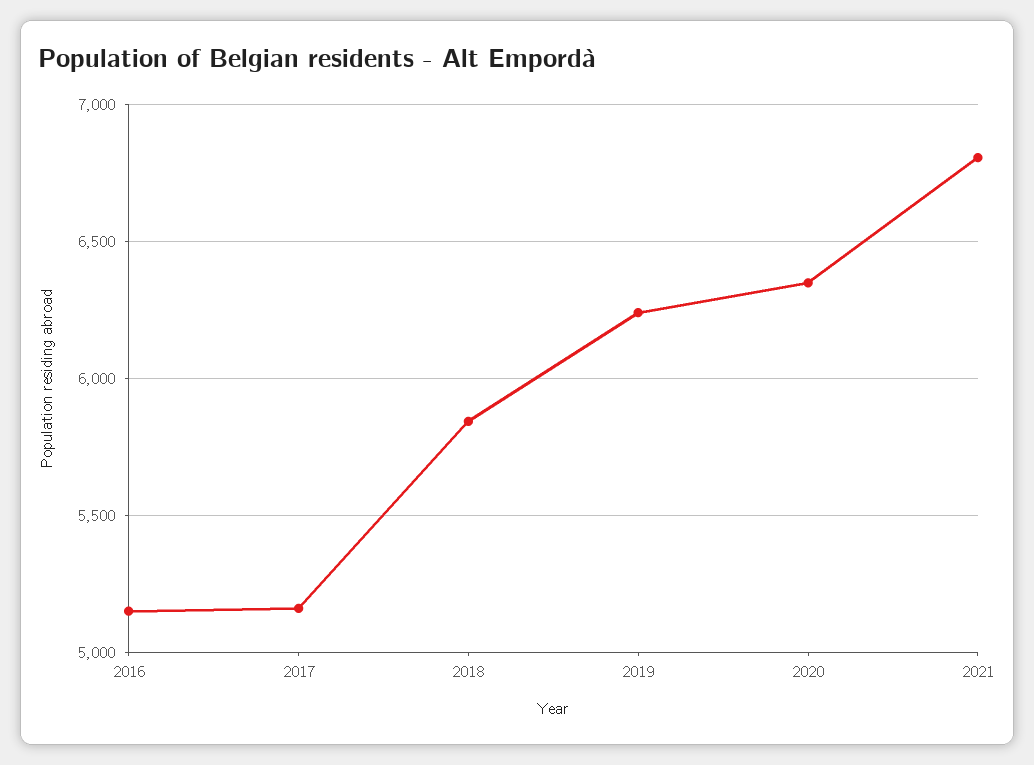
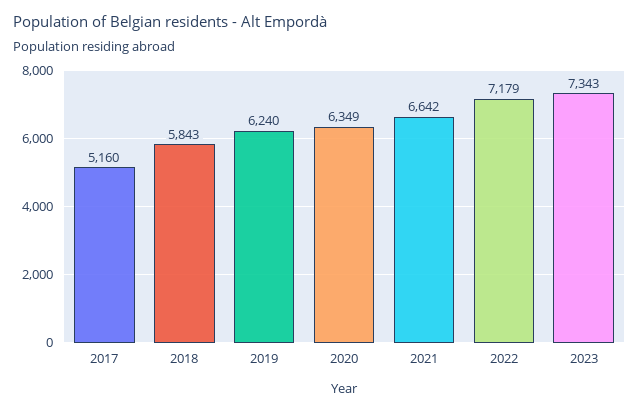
2016: 5150 -> none
2021: 6800 -> 6642
2022: none -> 7179
2023: none -> 7343

